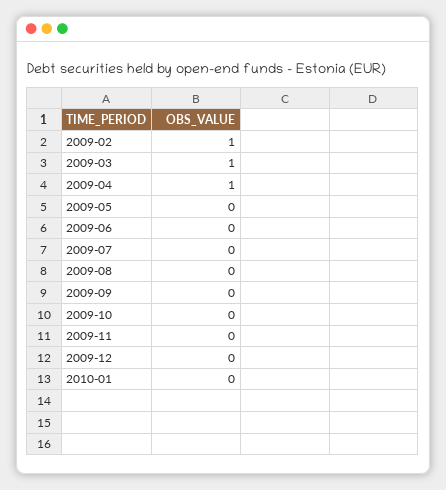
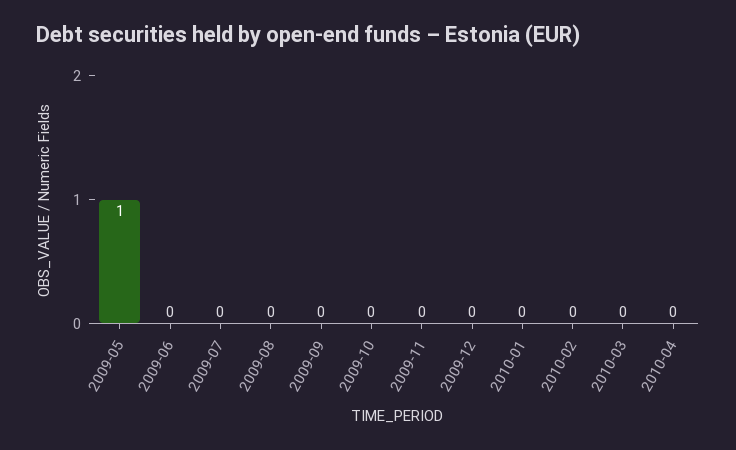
2009-02: 1 -> none
2009-03: 1 -> none
2009-04: 1 -> none
2009-05: 0 -> 1
2010-02: none -> 0
2010-03: none -> 0
2010-04: none -> 0

